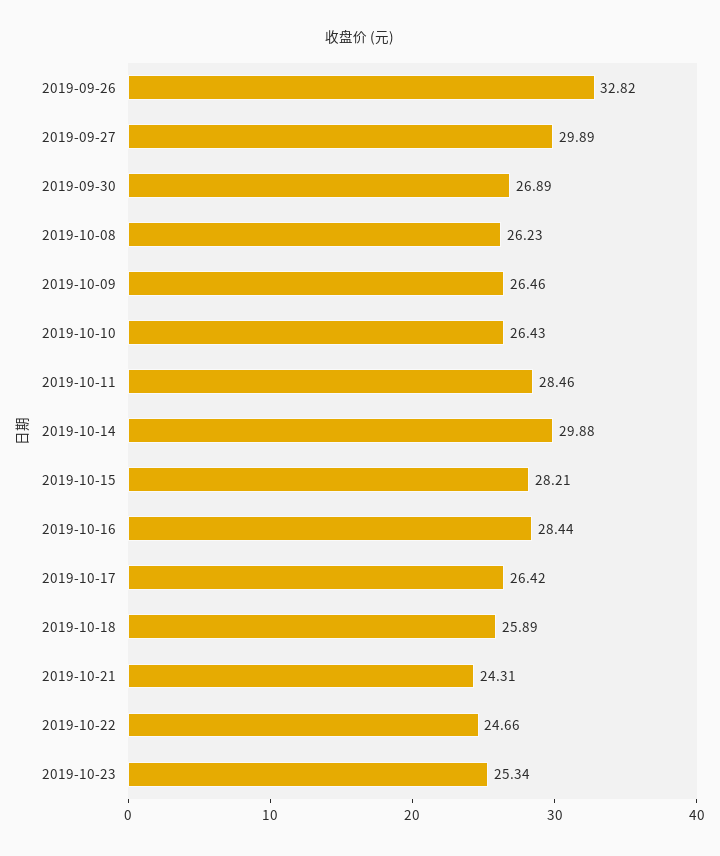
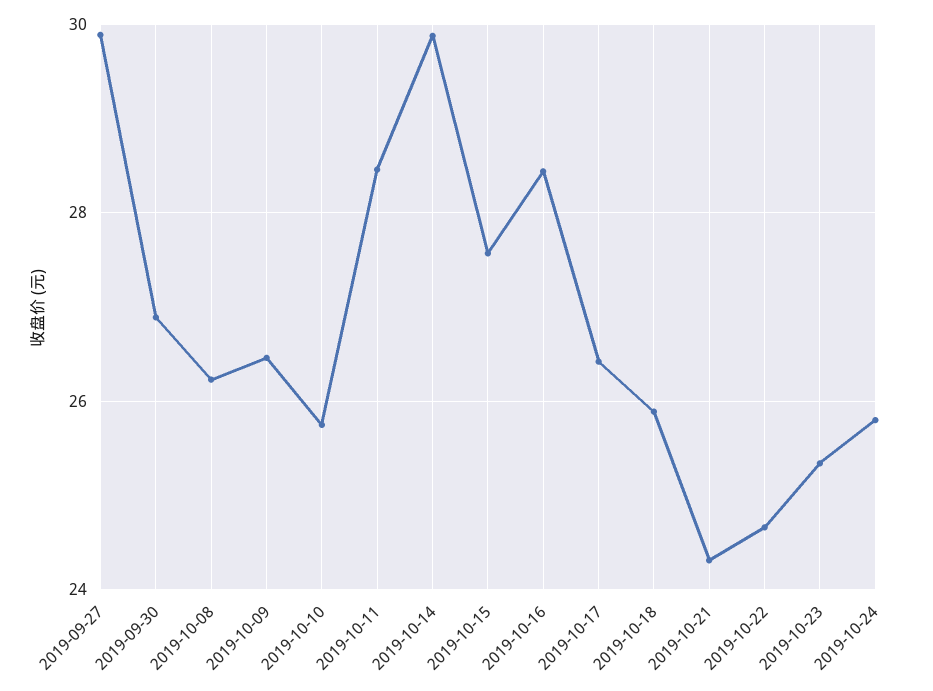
2019-09-26: 32.82 -> none
2019-10-10: 26.43 -> 25.8
2019-10-15: 28.21 -> 27.6
2019-10-24: none -> 25.8

